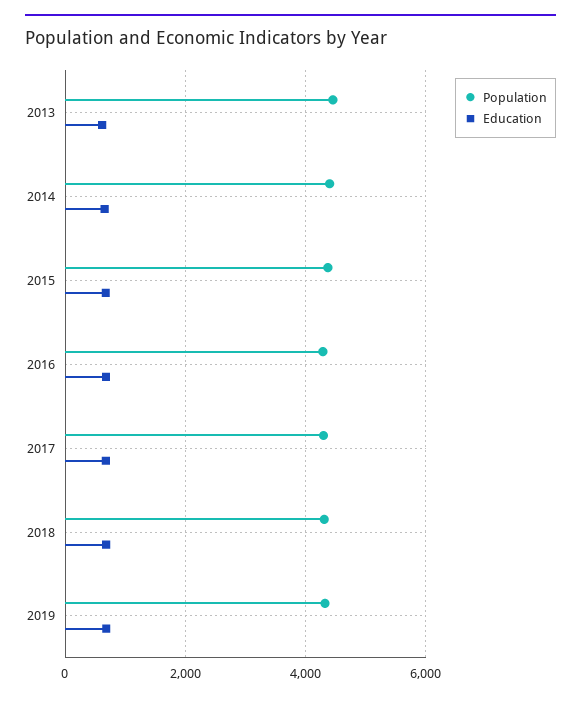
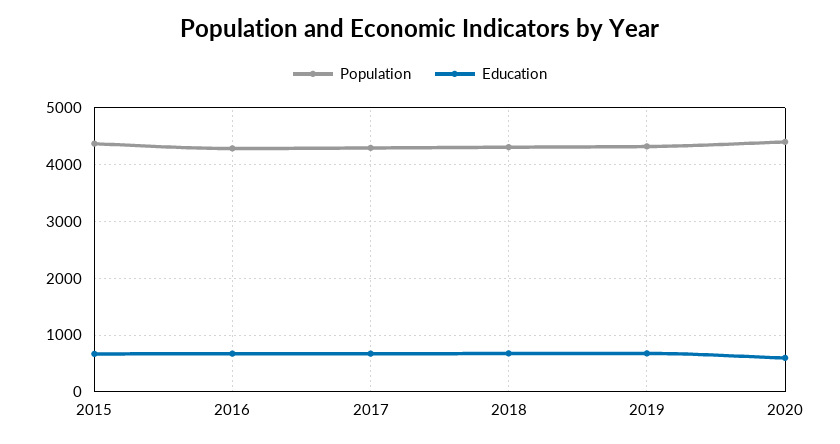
Population, 2013: 4400 -> none
Education, 2013: 600 -> none
Population, 2014: 4400 -> none
Education, 2014: 600 -> none
Population, 2020: none -> 4400
Education, 2020: none -> 600

